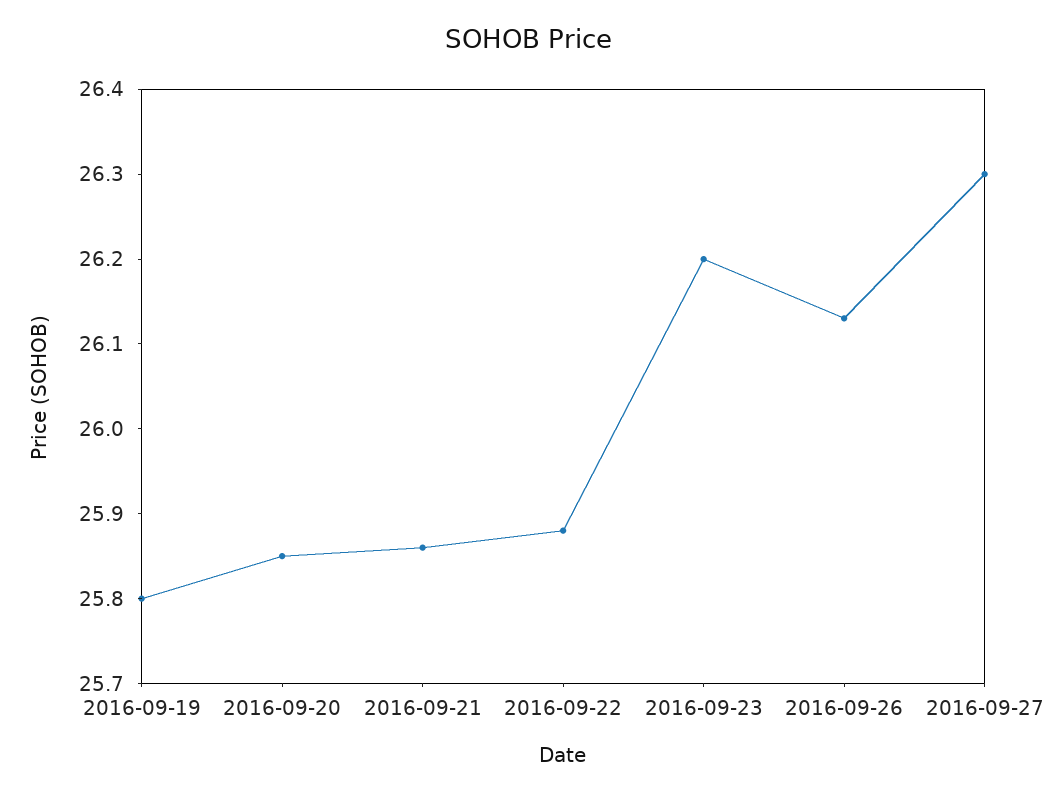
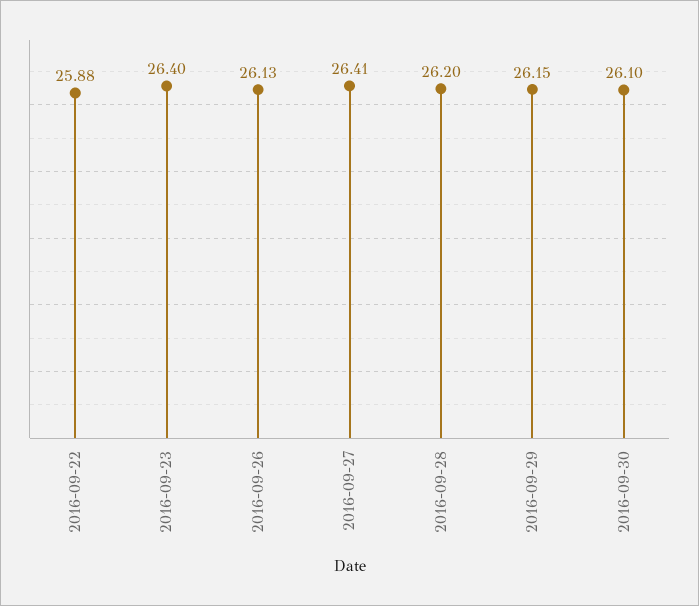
2016-09-19: 25.8 -> none
2016-09-20: 25.85 -> none
2016-09-21: 25.86 -> none
2016-09-23: 26.2 -> 26.4
2016-09-27: 26.3 -> 26.41
2016-09-28: none -> 26.2
2016-09-29: none -> 26.15
2016-09-30: none -> 26.1

